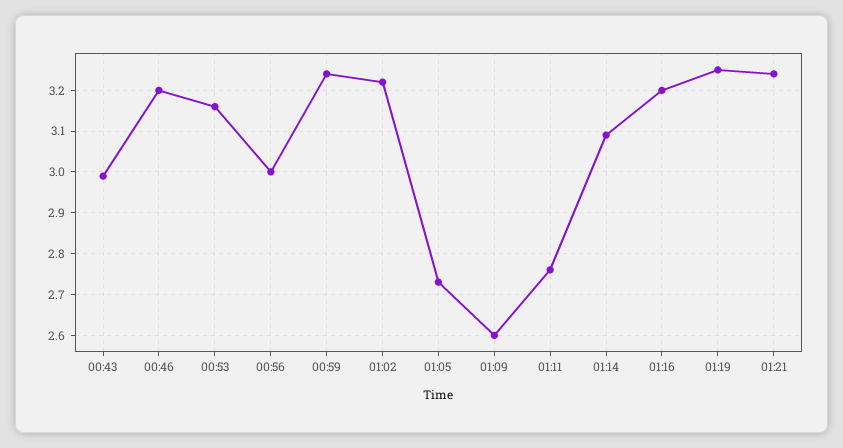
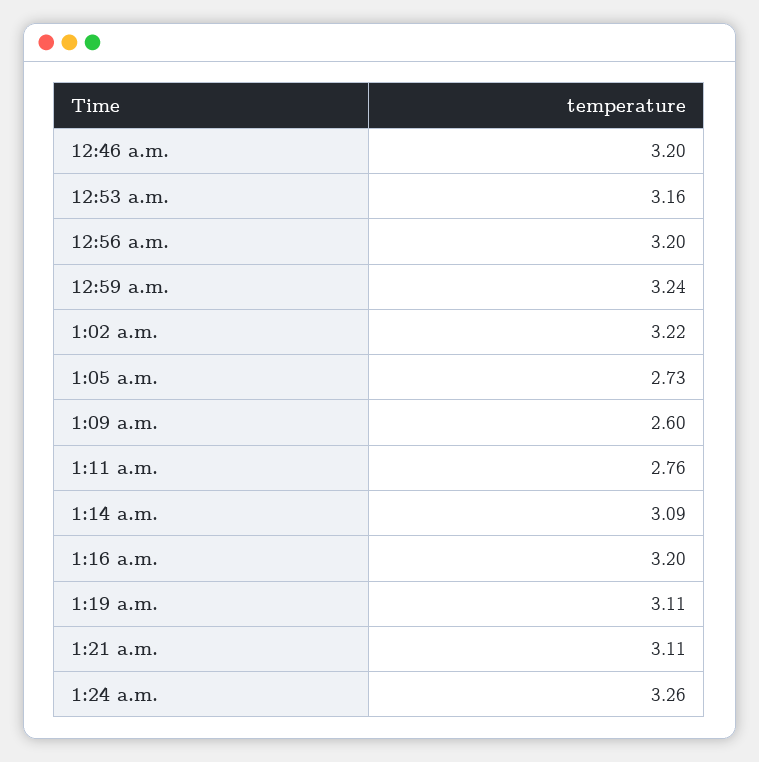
00:43: 3 -> none
00:56: 3 -> 3.2
01:19: 3.25 -> 3.11
01:21: 3.25 -> 3.11
1:24 a.m.: none -> 3.26

